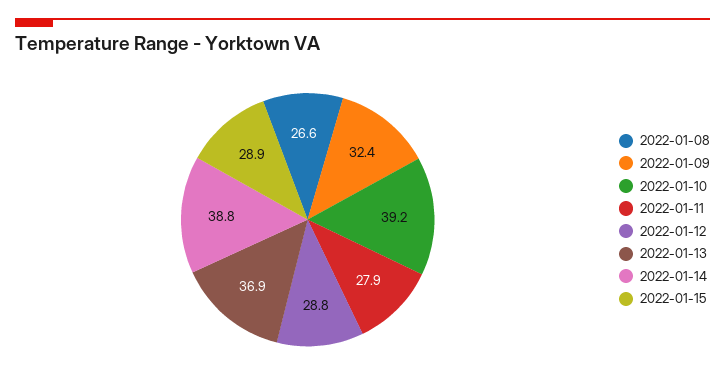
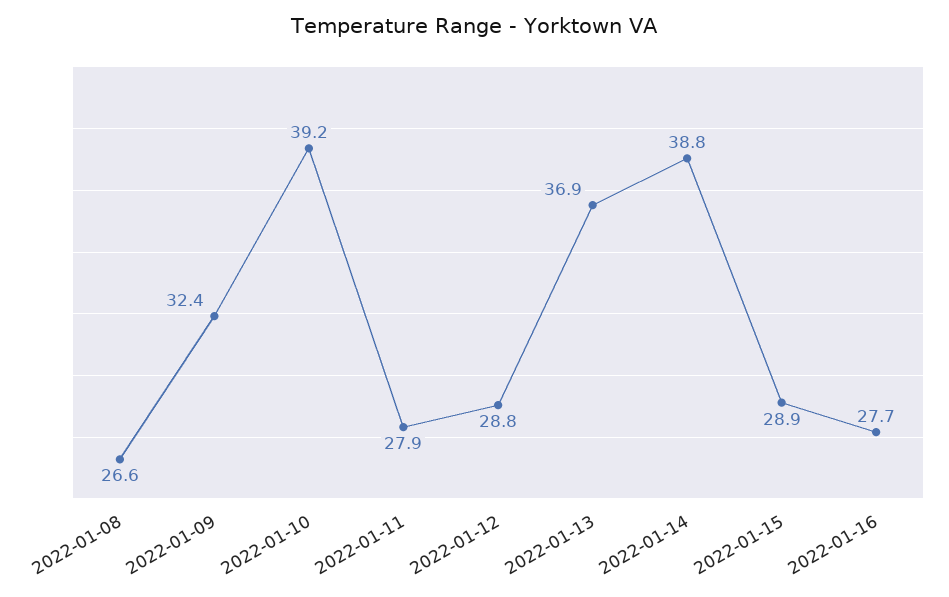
2022-01-16: none -> 27.7

